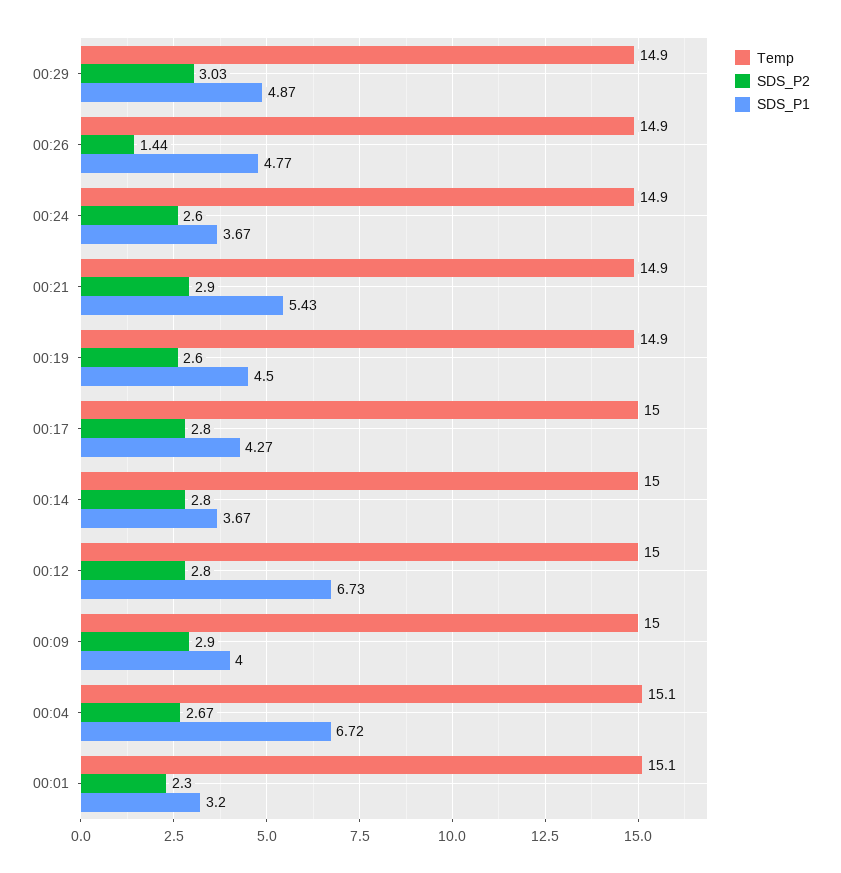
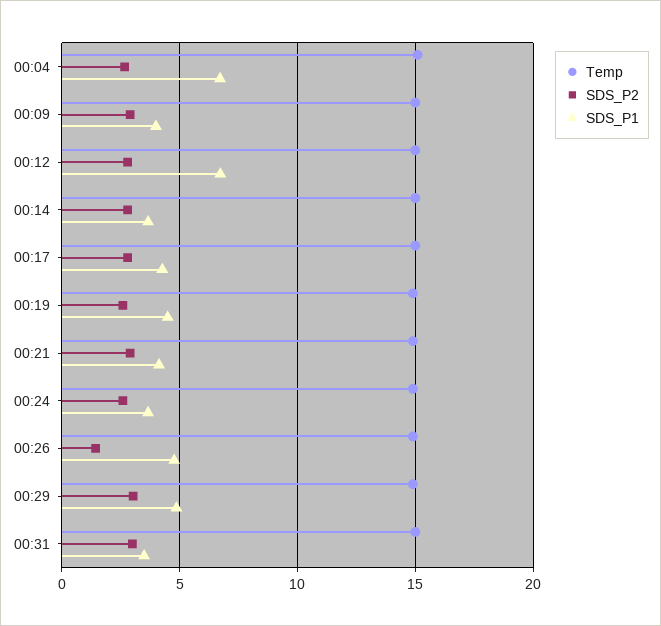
SDS_P1, 00:21: 5.43 -> 4
Temp, 00:01: 15.1 -> none
SDS_P2, 00:01: 2.3 -> none
SDS_P1, 00:01: 3.2 -> none
Temp, 00:31: none -> 15
SDS_P2, 00:31: none -> 3
SDS_P1, 00:31: none -> 3.5

